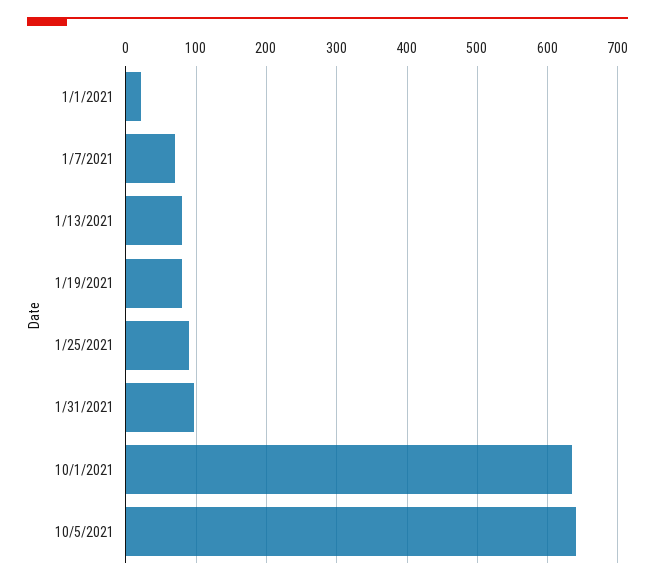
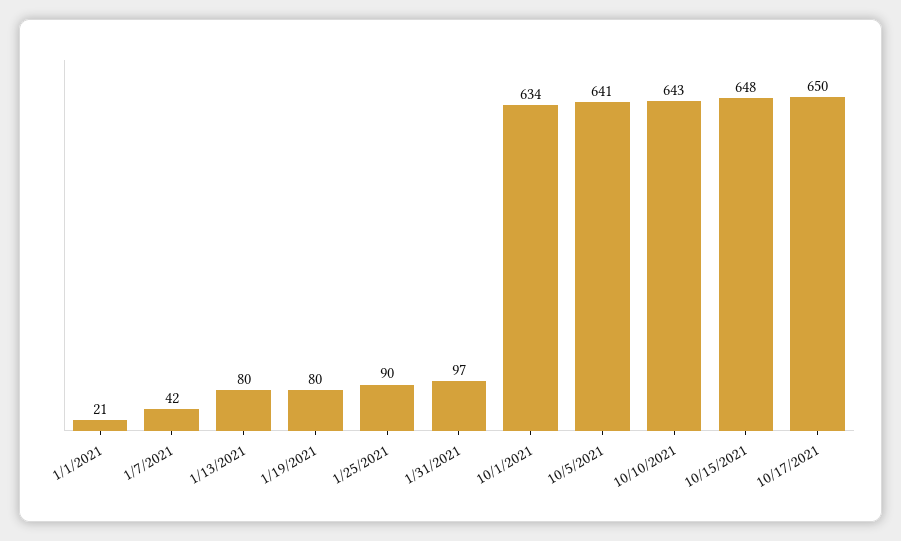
1/7/2021: 70 -> 42
10/10/2021: none -> 643
10/15/2021: none -> 648
10/17/2021: none -> 650

